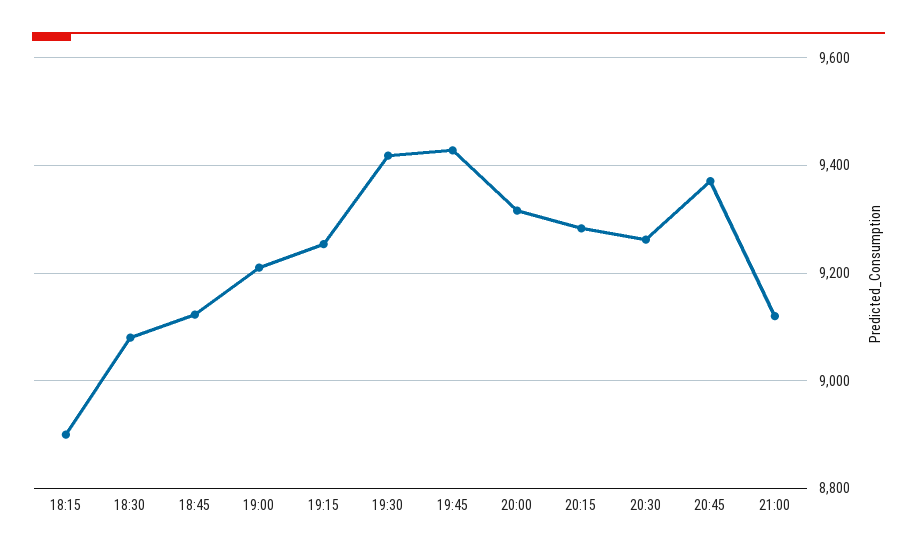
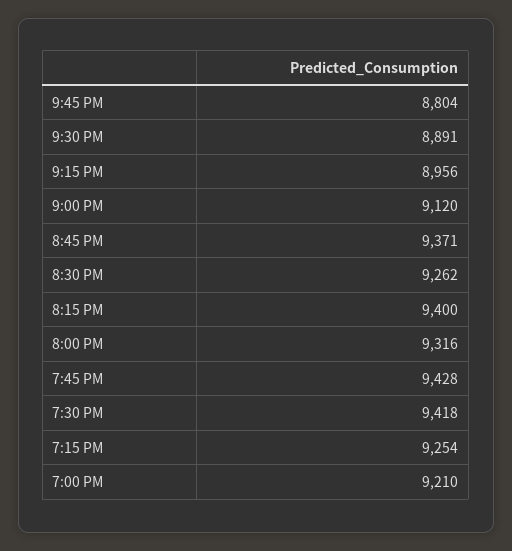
18:15: 8900 -> none
18:30: 9080 -> none
18:45: 9120 -> none
20:15: 9280 -> 9400
9:45 PM: none -> 8804
9:30 PM: none -> 8891
9:15 PM: none -> 8956

